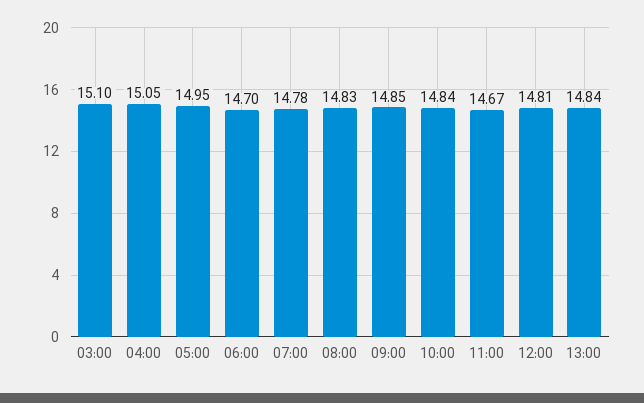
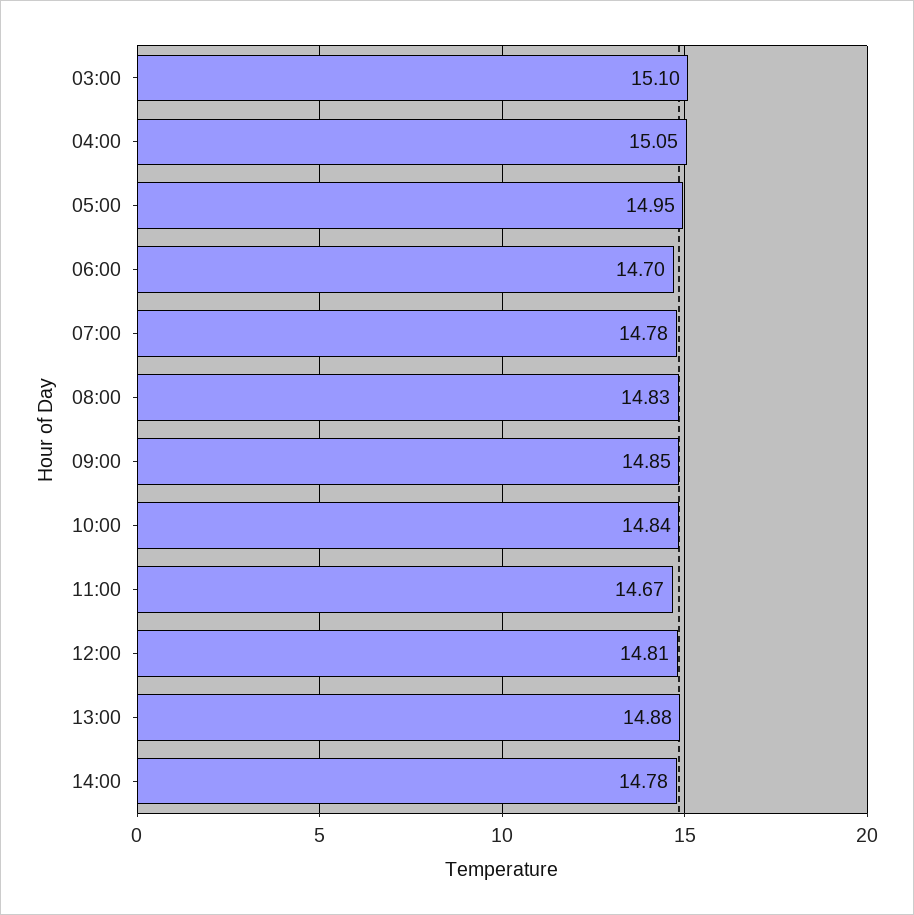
13:00: 14.84 -> 14.88
14:00: none -> 14.78

